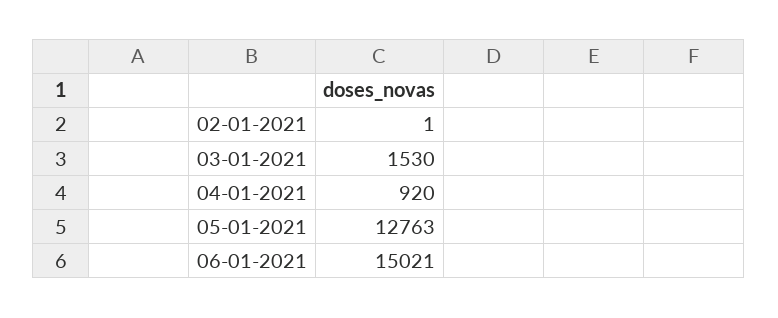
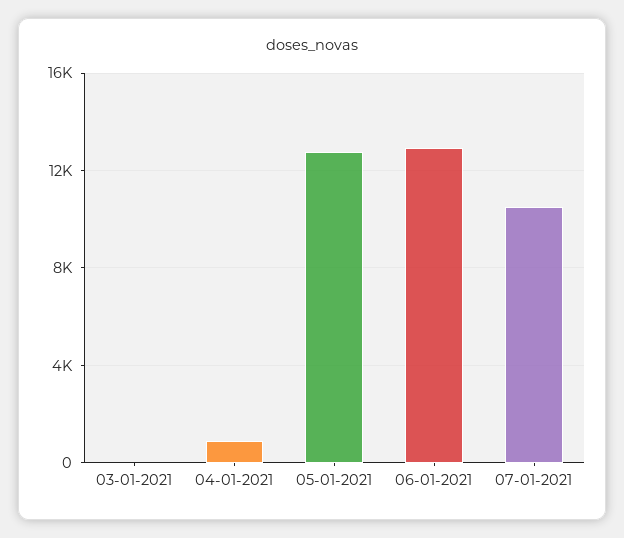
02-01-2021: 1 -> none
03-01-2021: 1530 -> 0
06-01-2021: 15021 -> 13000
07-01-2021: none -> 10500

